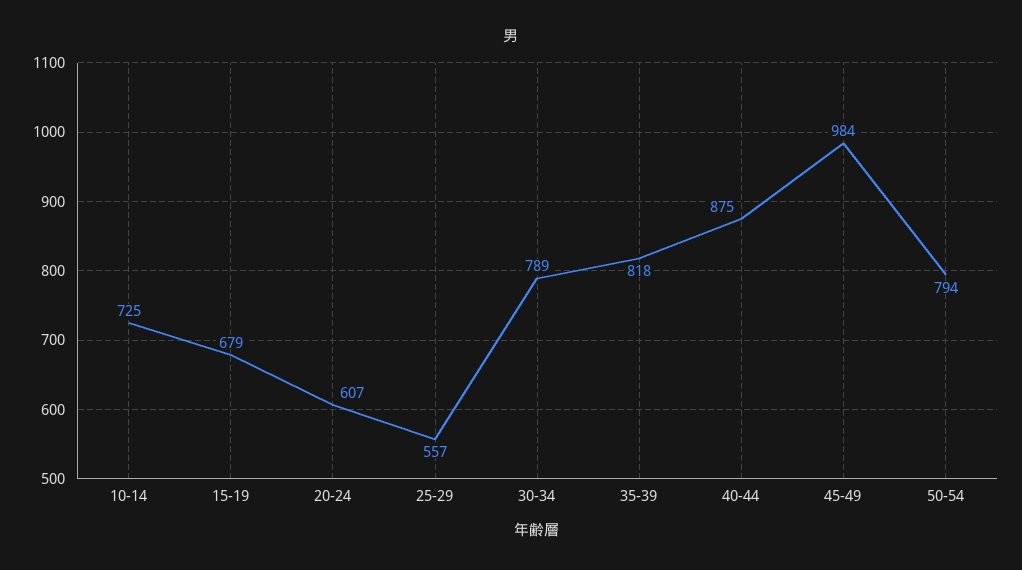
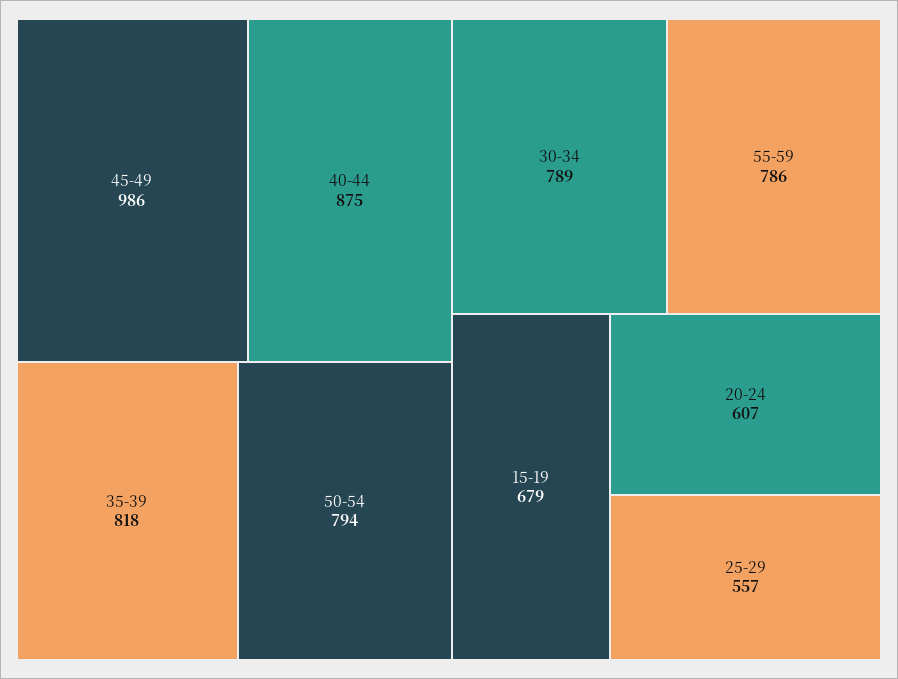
10-14: 725 -> none
45-49: 984 -> 986
55-59: none -> 786

